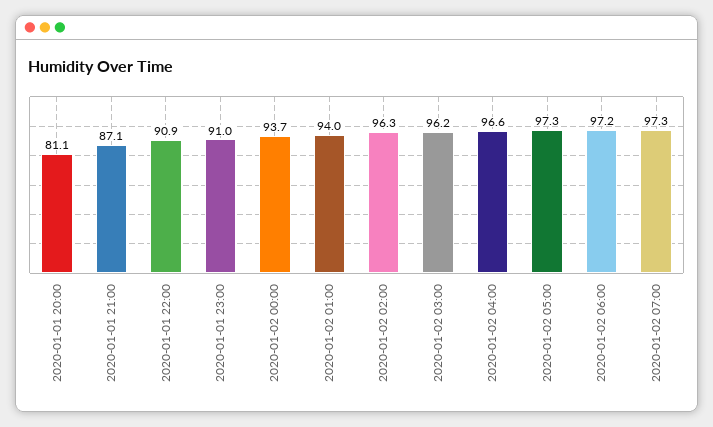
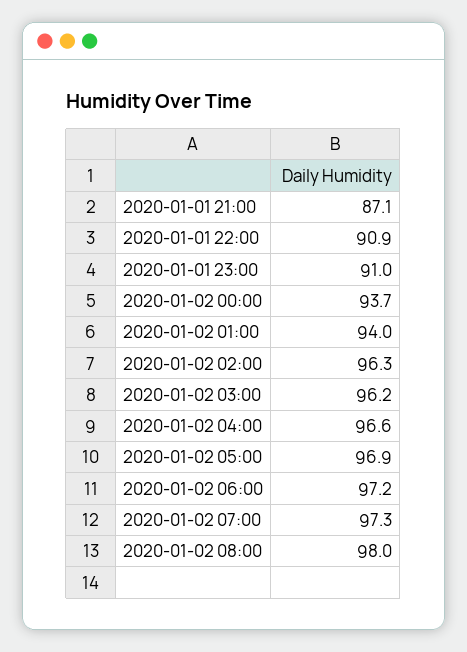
2020-01-01 20:00: 81.1 -> none
2020-01-02 05:00: 97.3 -> 96.9
2020-01-02 08:00: none -> 98

